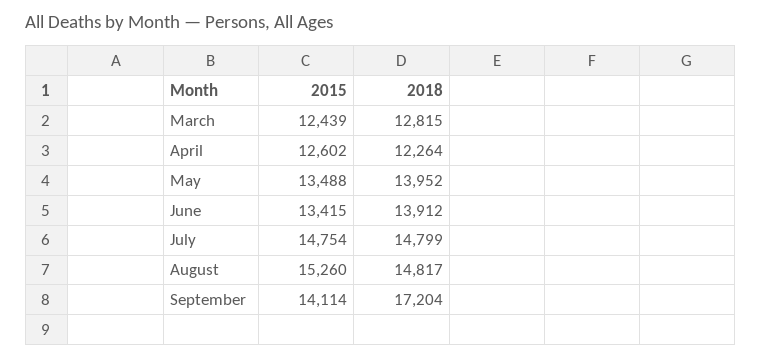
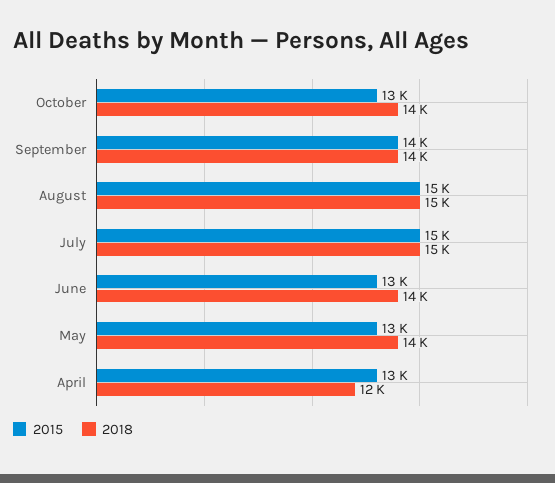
2015, March: 12439 -> none
2018, March: 12815 -> none
2018, September: 17204 -> 14000
2015, October: none -> 13000
2018, October: none -> 14000

